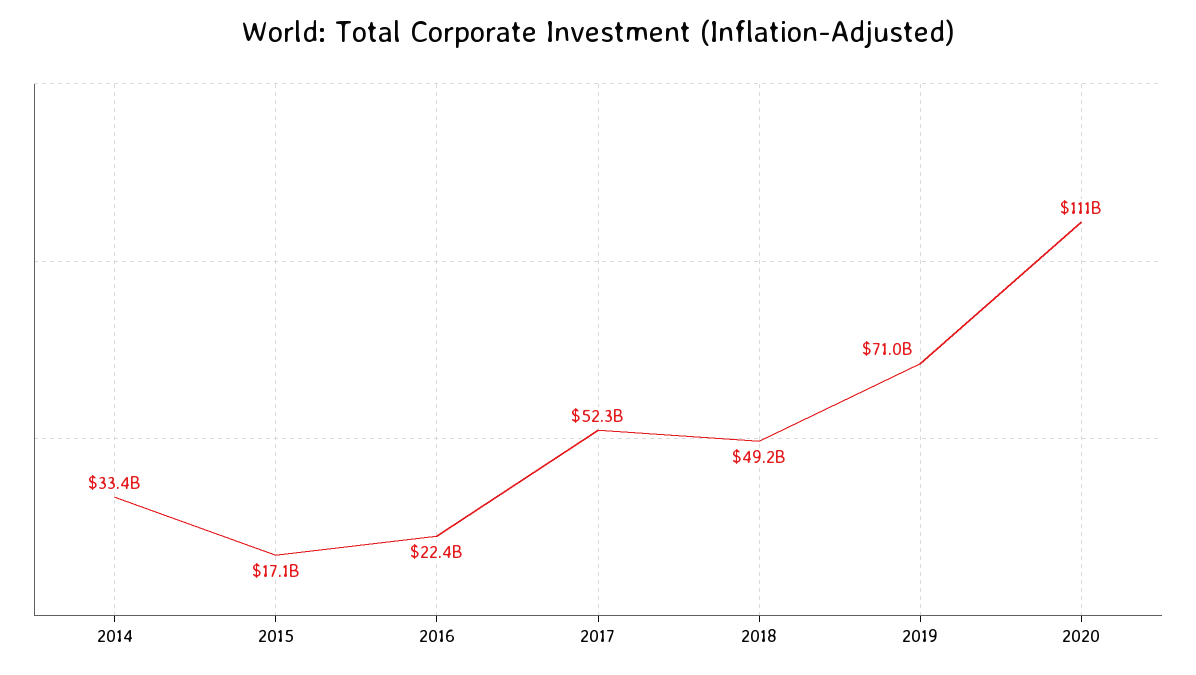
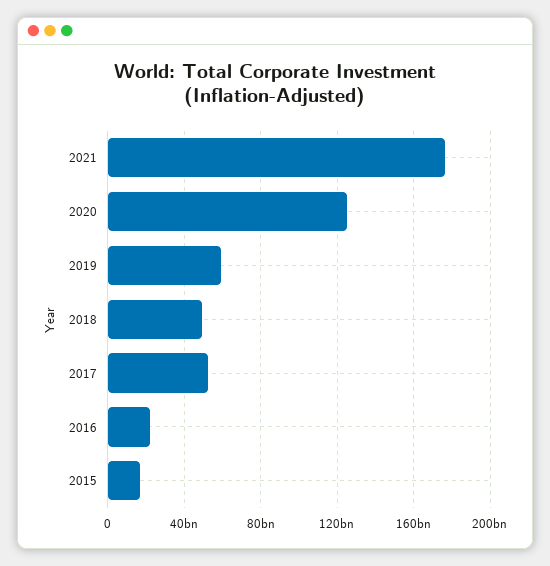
2014: 33400000000 -> none
2019: 71000000000 -> 60000000000
2020: 111000000000 -> 125000000000
2021: none -> 175000000000

